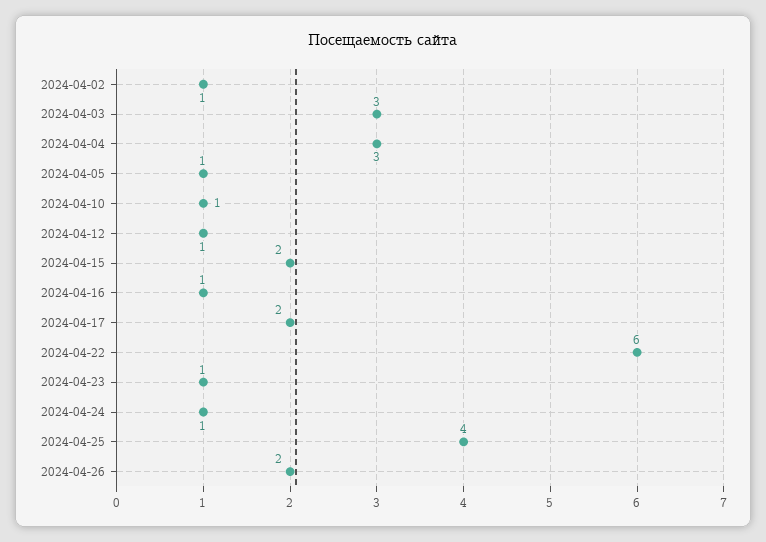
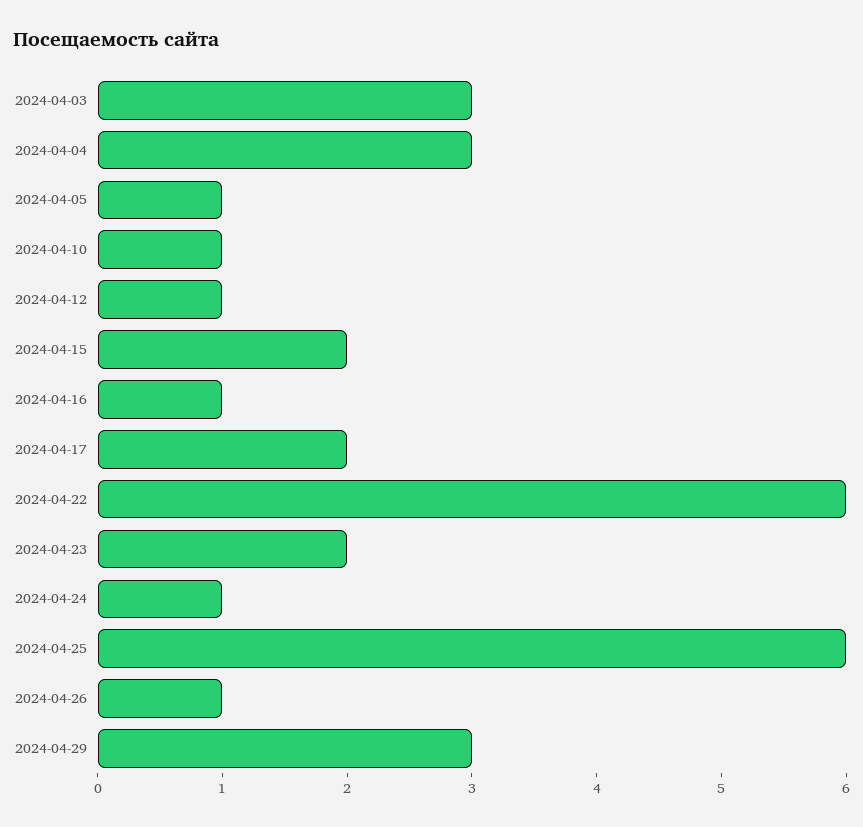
2024-04-02: 1 -> none
2024-04-23: 1 -> 2
2024-04-25: 4 -> 6
2024-04-26: 2 -> 1
2024-04-29: none -> 3

